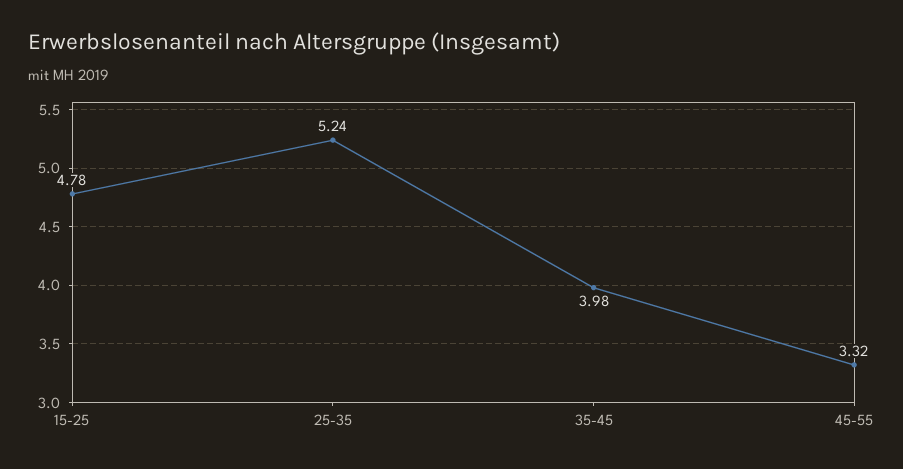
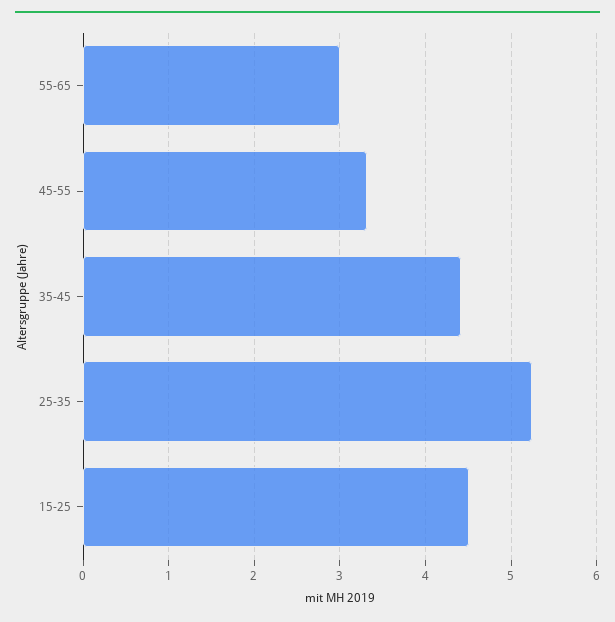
15-25: 4.78 -> 4.5
35-45: 3.98 -> 4.4
55-65: none -> 3

